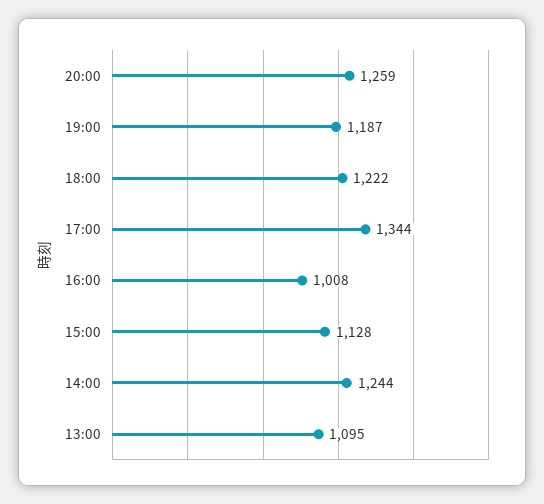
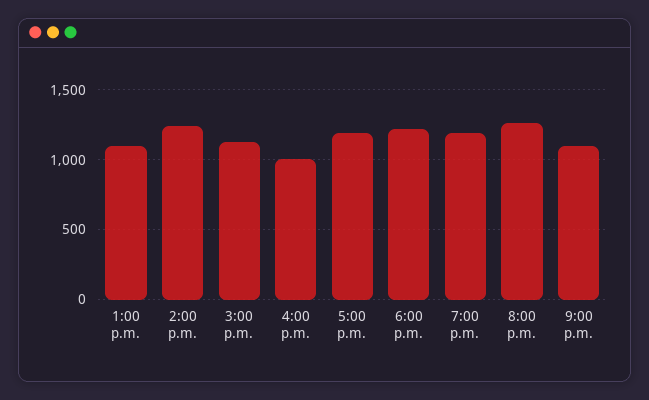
17:00: 1344 -> 1200
9:00 p.m.: none -> 1100

